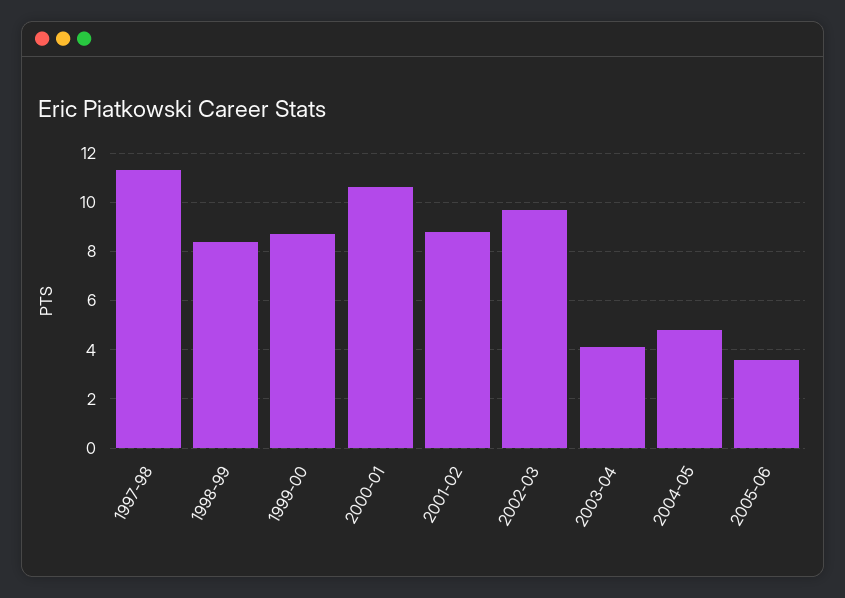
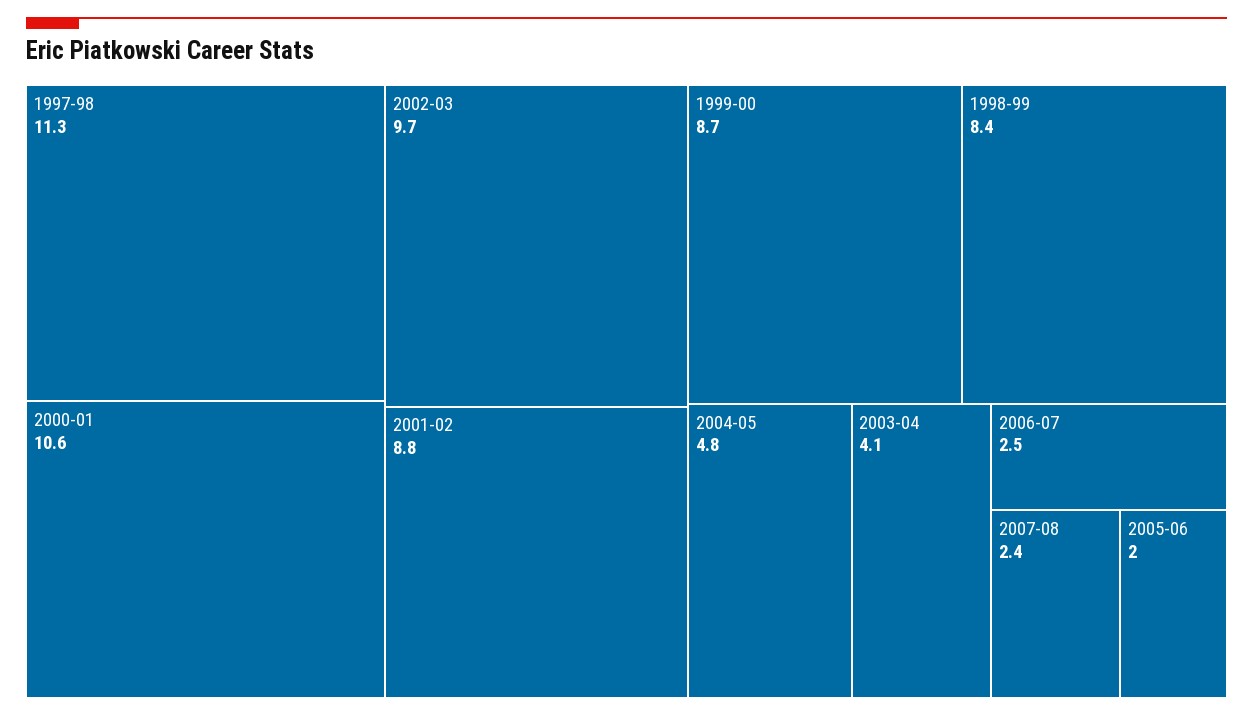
2005-06: 3.5 -> 2
2006-07: none -> 2.5
2007-08: none -> 2.4

